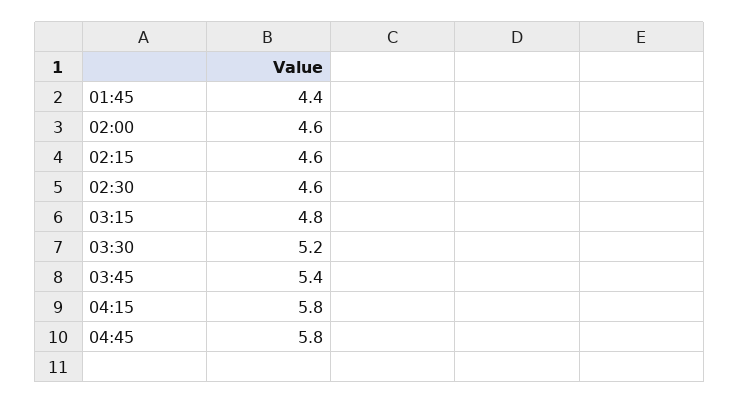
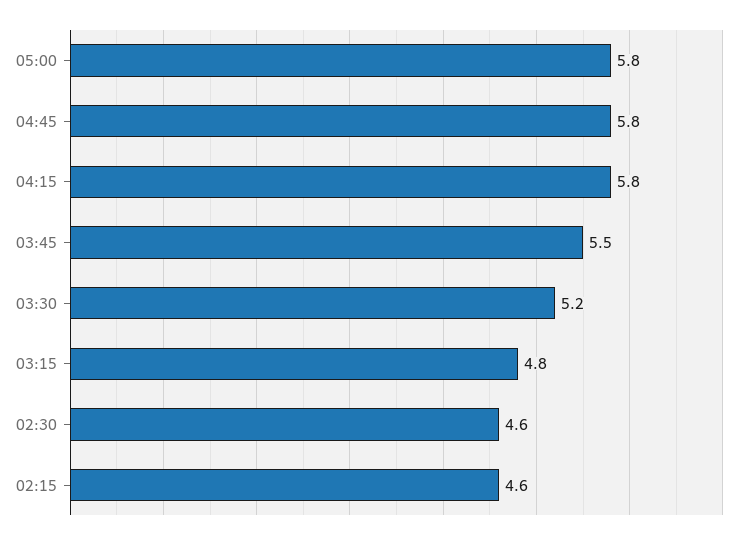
01:45: 4.4 -> none
02:00: 4.6 -> none
03:45: 5.4 -> 5.5
05:00: none -> 5.8

